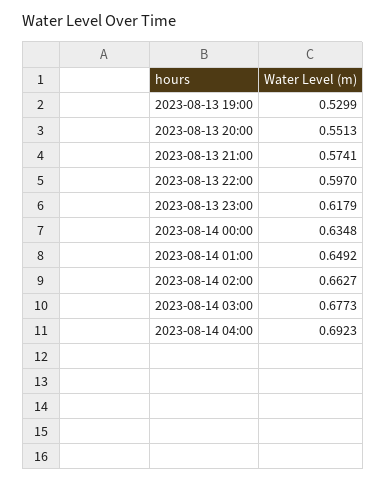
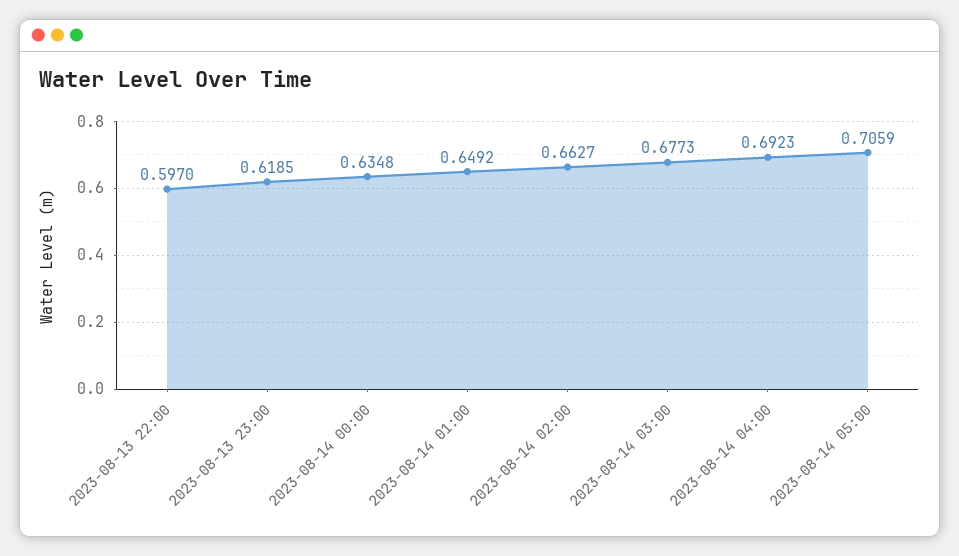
2023-08-13 19:00: 0.5299 -> none
2023-08-13 20:00: 0.5513 -> none
2023-08-13 21:00: 0.5741 -> none
2023-08-13 23:00: 0.6179 -> 0.6185
2023-08-14 05:00: none -> 0.7059

